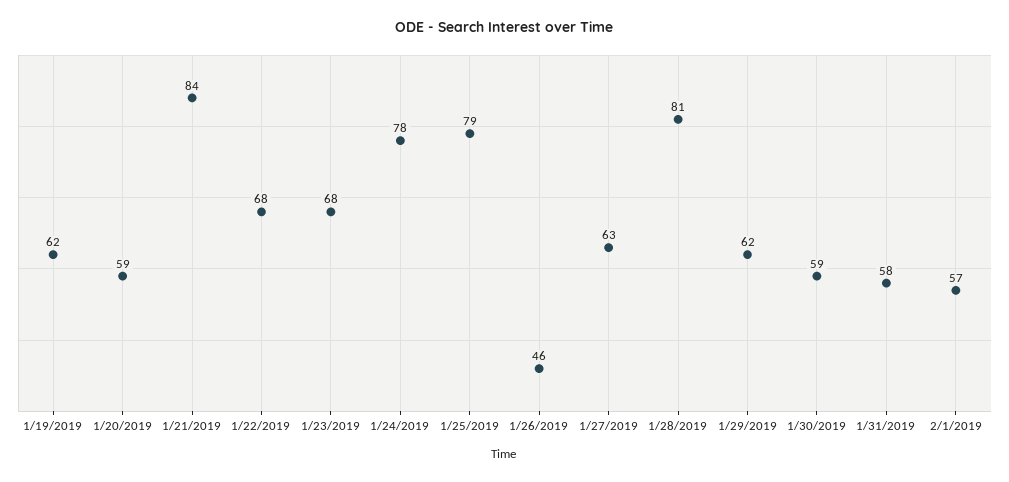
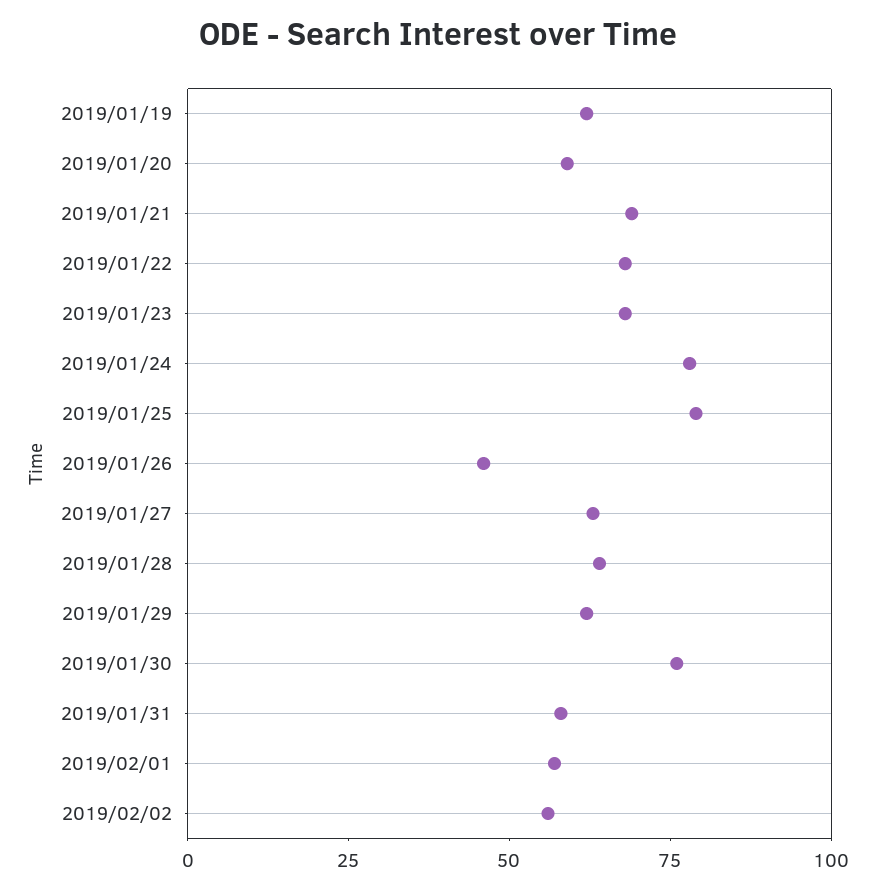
1/21/2019: 84 -> 70
1/28/2019: 81 -> 65
1/30/2019: 59 -> 75
2019/02/02: none -> 55

